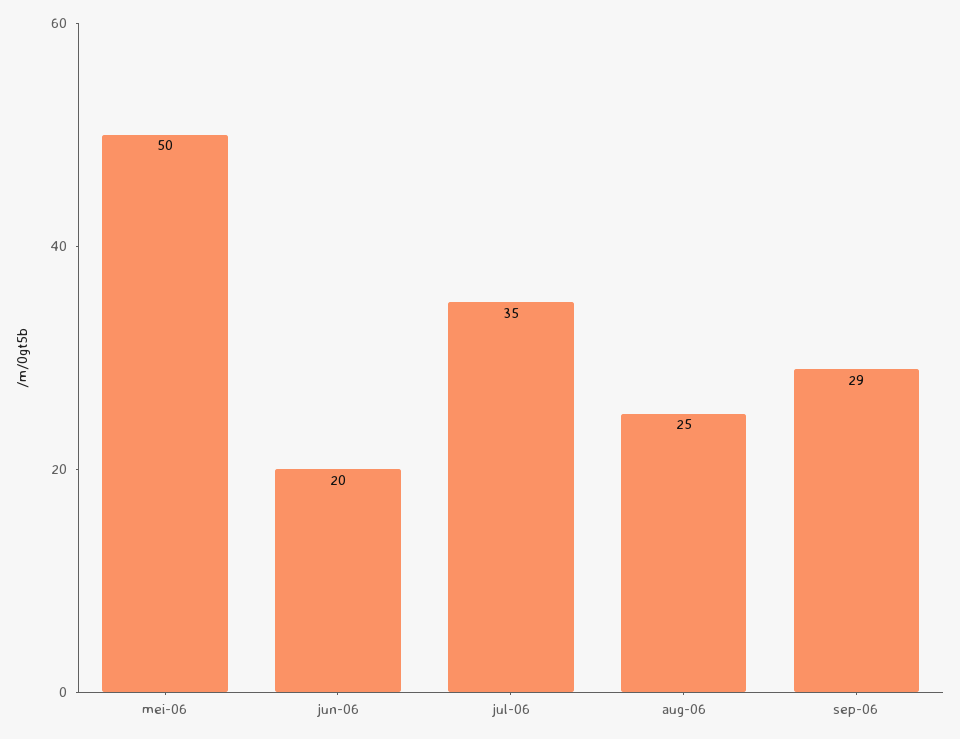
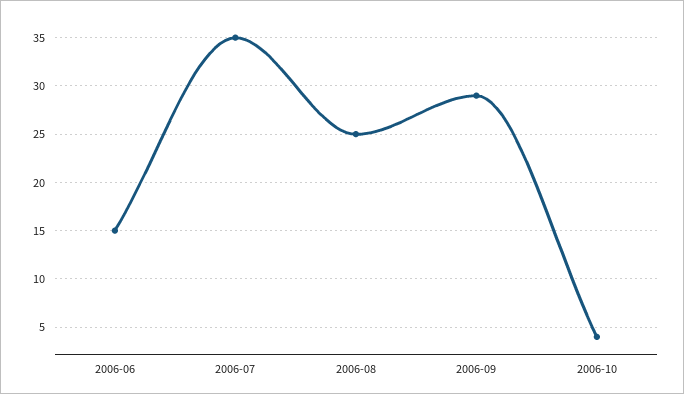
mei-06: 50 -> none
jun-06: 20 -> 15
2006-10: none -> 4

